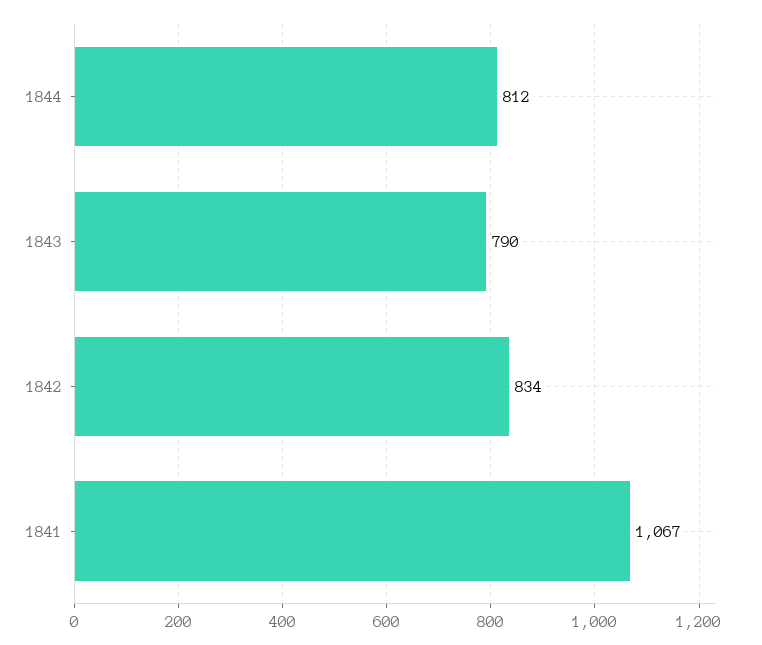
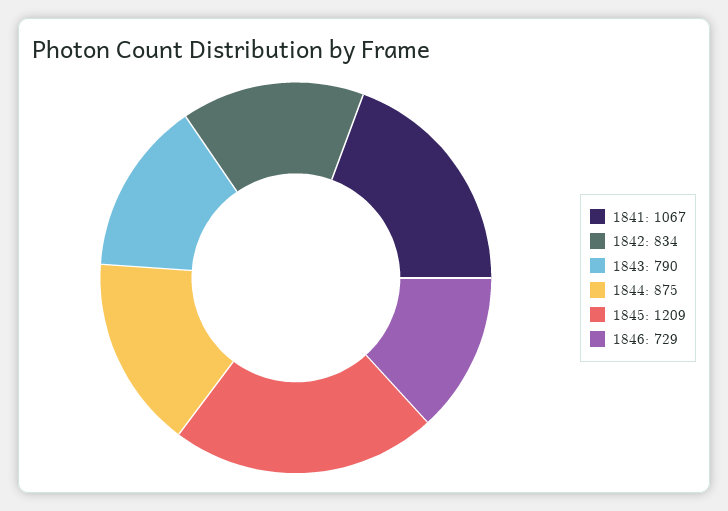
1844: 812 -> 875
1845: none -> 1209
1846: none -> 729

